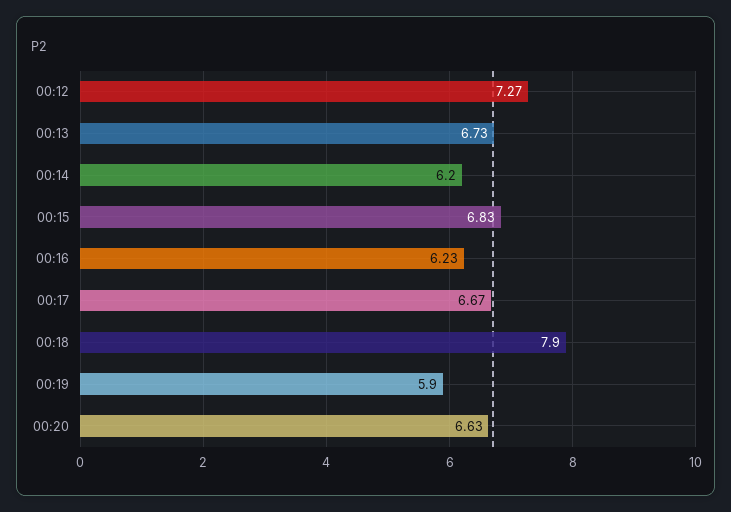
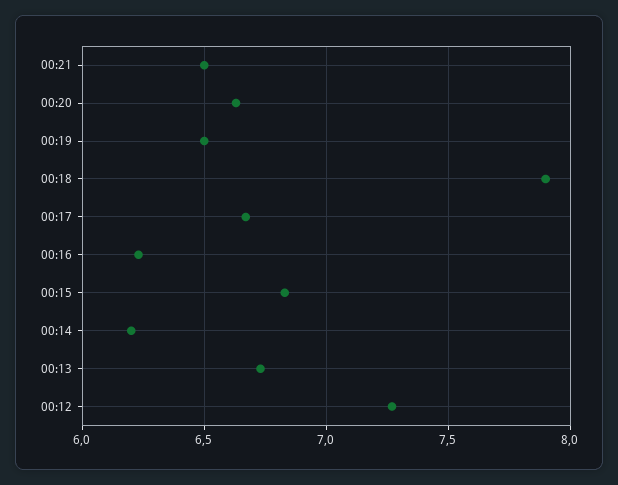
00:19: 5.9 -> 6.5
00:21: none -> 6.5

